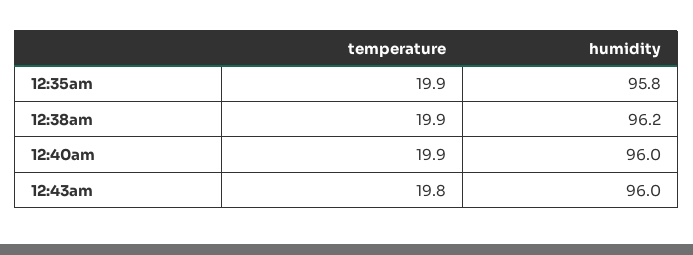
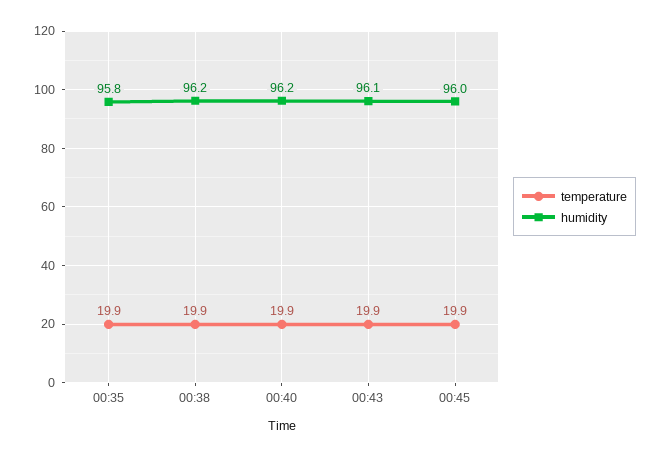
humidity, 12:40am: 96 -> 96.2
temperature, 12:43am: 19.8 -> 19.9
humidity, 12:43am: 96 -> 96.1
temperature, 00:45: none -> 19.9
humidity, 00:45: none -> 96

